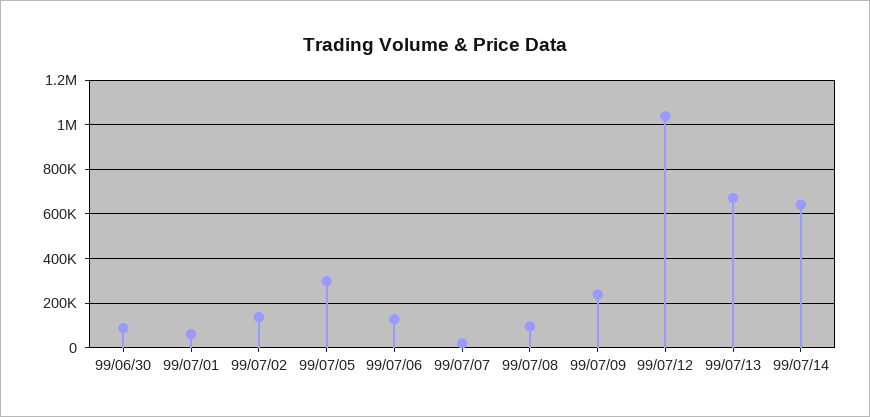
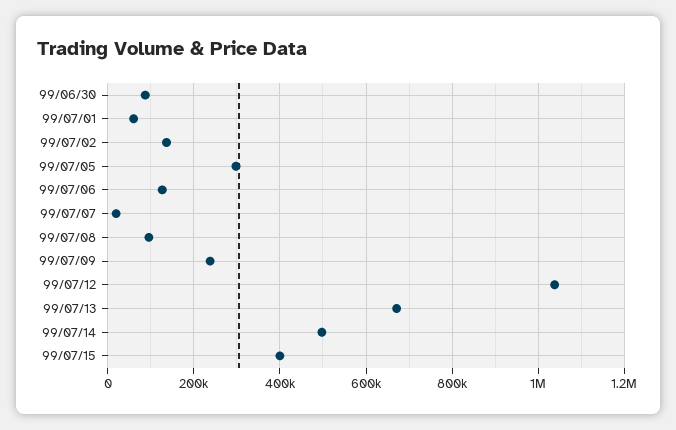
99/07/14: 650000 -> 500000
99/07/15: none -> 400000

